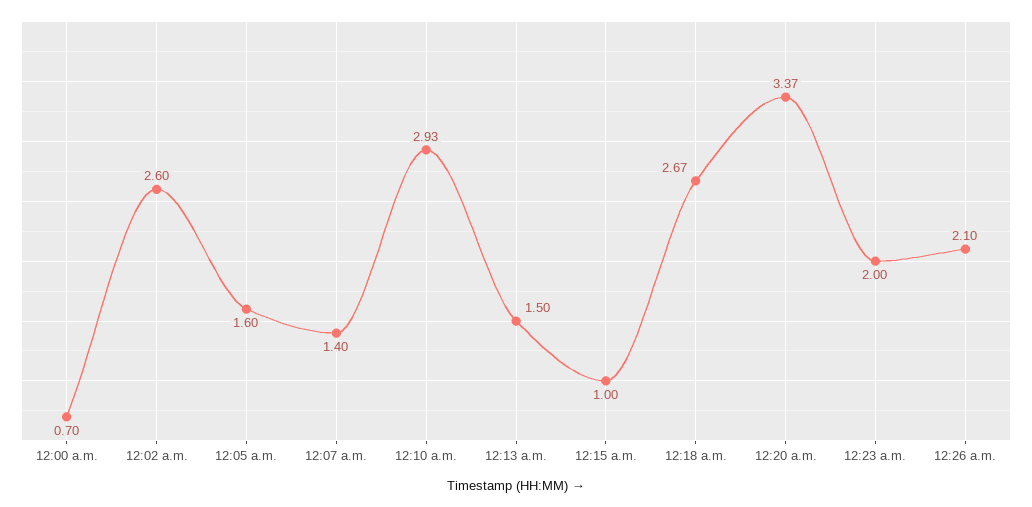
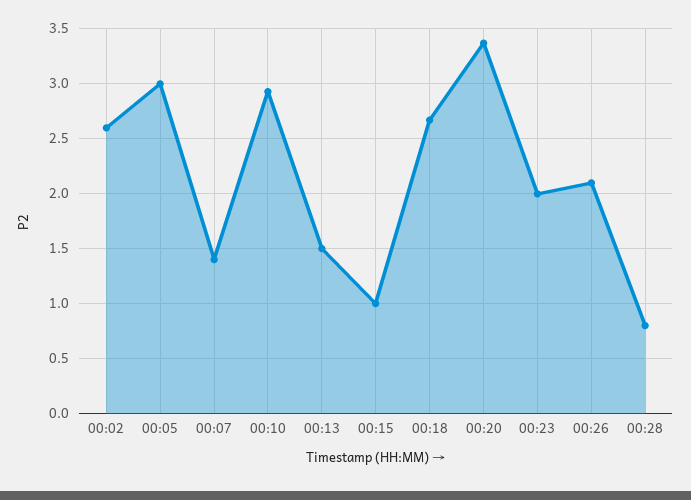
12:00 a.m.: 0.7 -> none
12:05 a.m.: 1.6 -> 3
00:28: none -> 0.8

